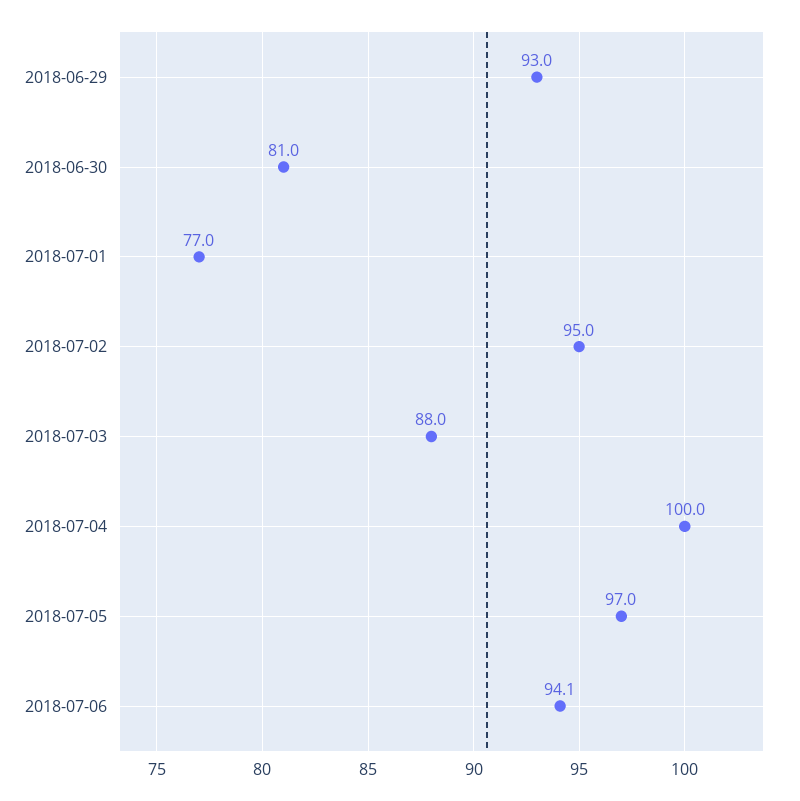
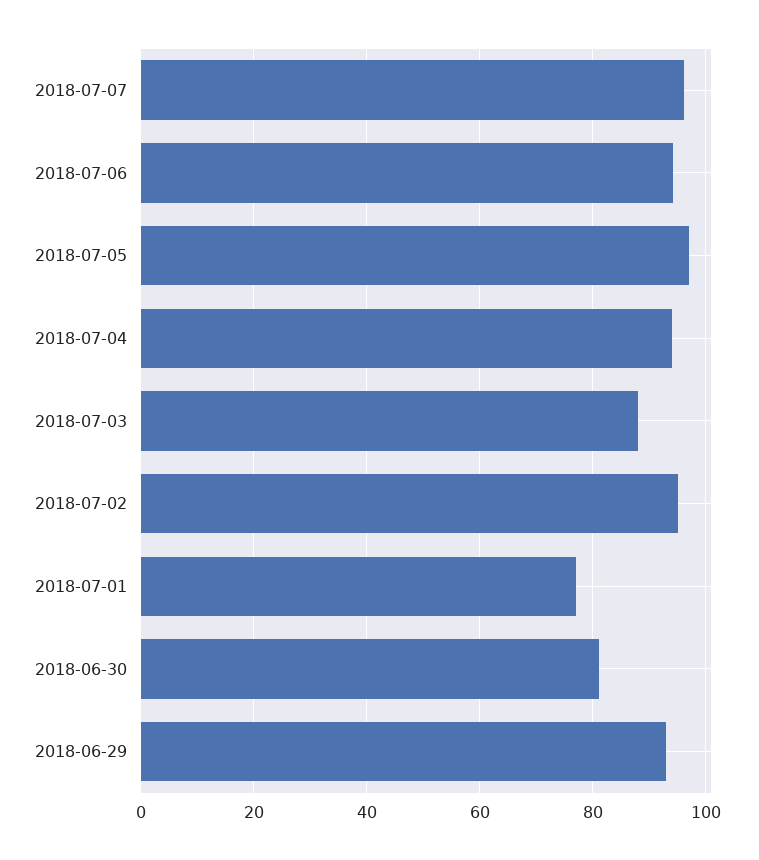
2018-07-04: 100 -> 94
2018-07-07: none -> 96

